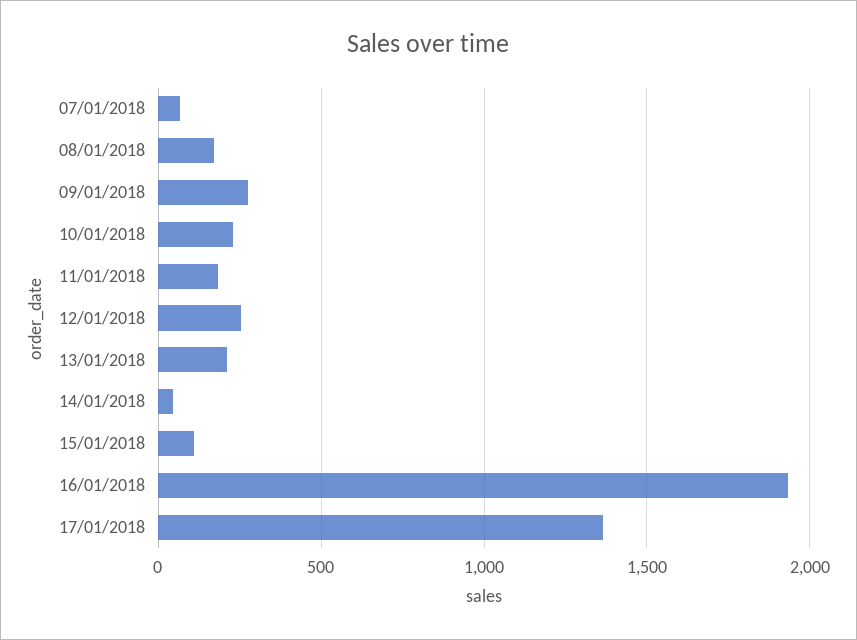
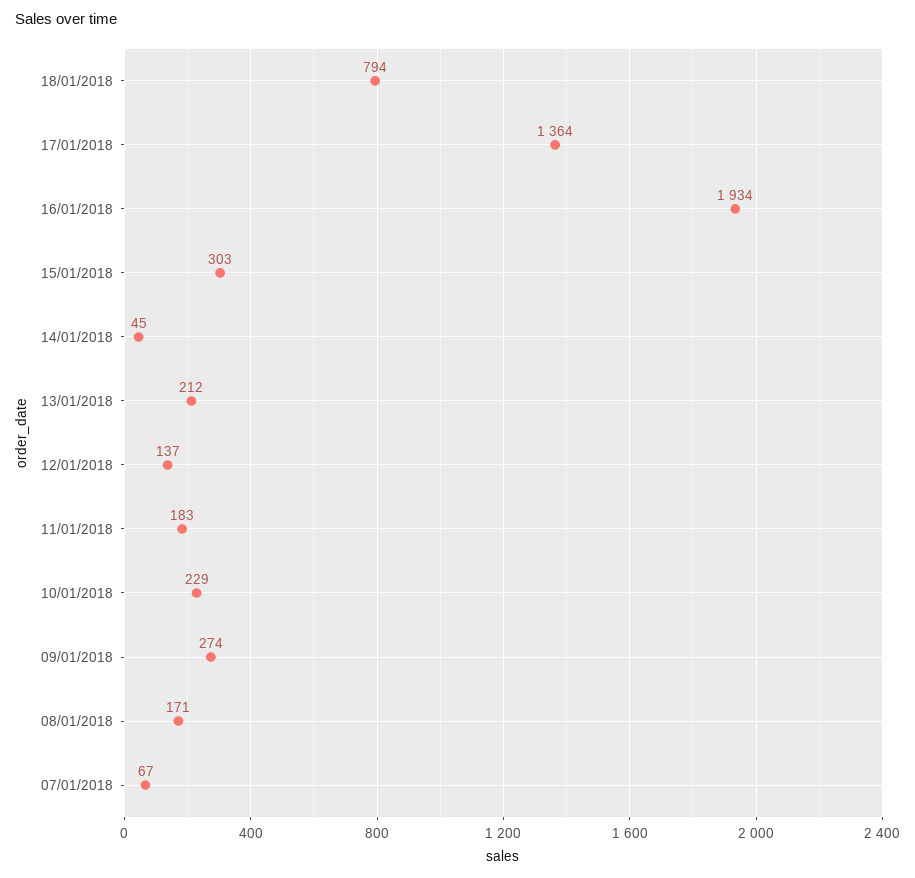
12/01/2018: 250 -> 137
15/01/2018: 100 -> 303
18/01/2018: none -> 794

